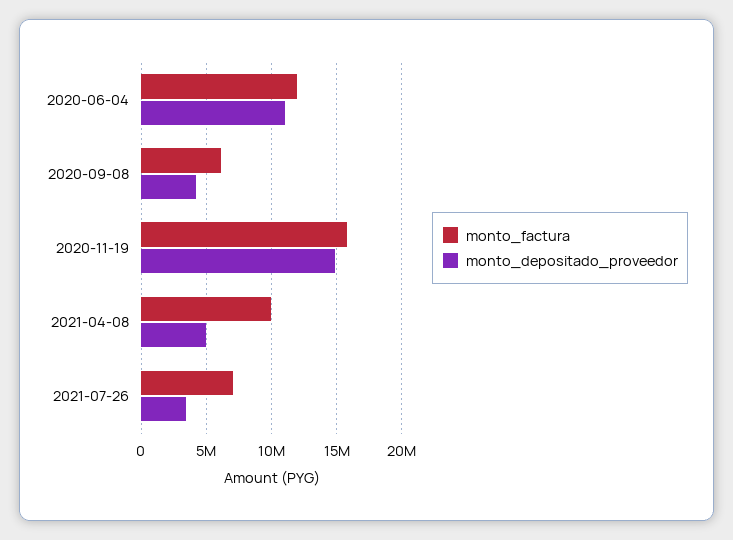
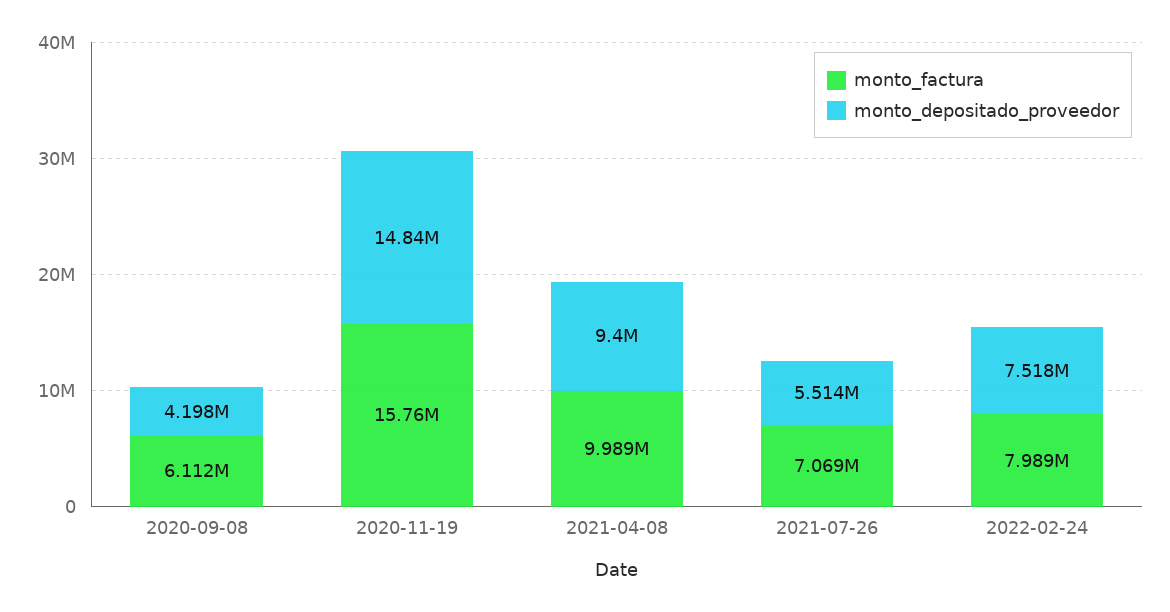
monto_factura, 2020-06-04: 12000000 -> none
monto_depositado_proveedor, 2020-06-04: 11000000 -> none
monto_depositado_proveedor, 2021-04-08: 5000000 -> 9400000
monto_depositado_proveedor, 2021-07-26: 3500000 -> 5514000
monto_factura, 2022-02-24: none -> 7989000
monto_depositado_proveedor, 2022-02-24: none -> 7518000

